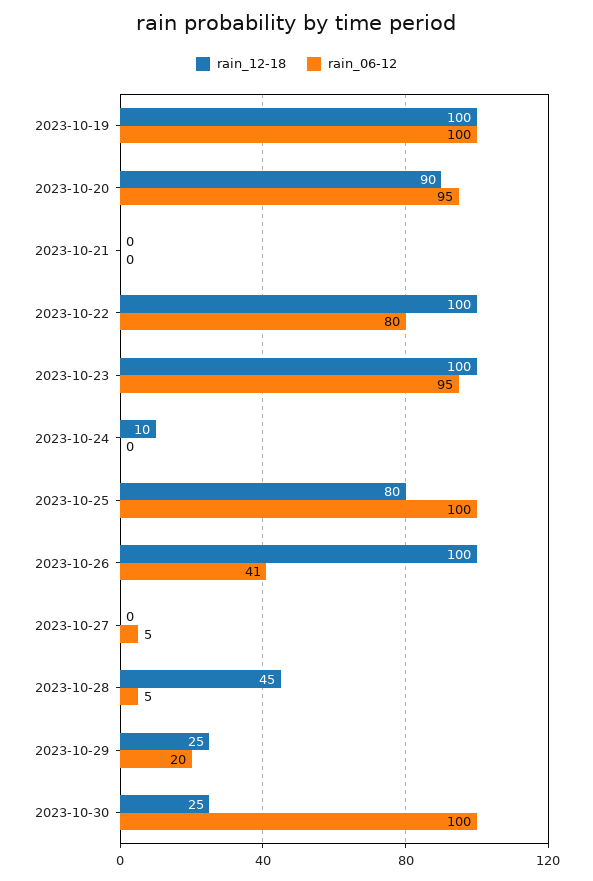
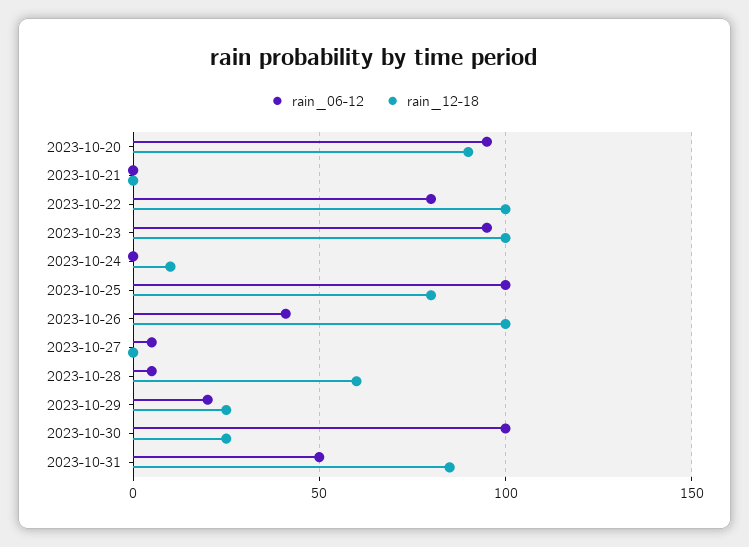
rain_12-18, 2023-10-19: 100 -> none
rain_06-12, 2023-10-19: 100 -> none
rain_12-18, 2023-10-28: 45 -> 60
rain_06-12, 2023-10-31: none -> 50
rain_12-18, 2023-10-31: none -> 85

